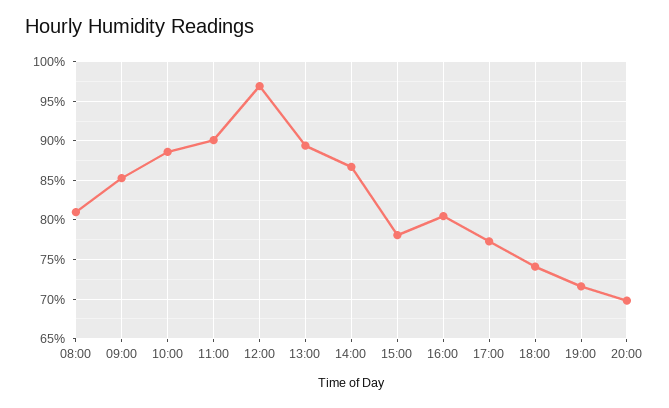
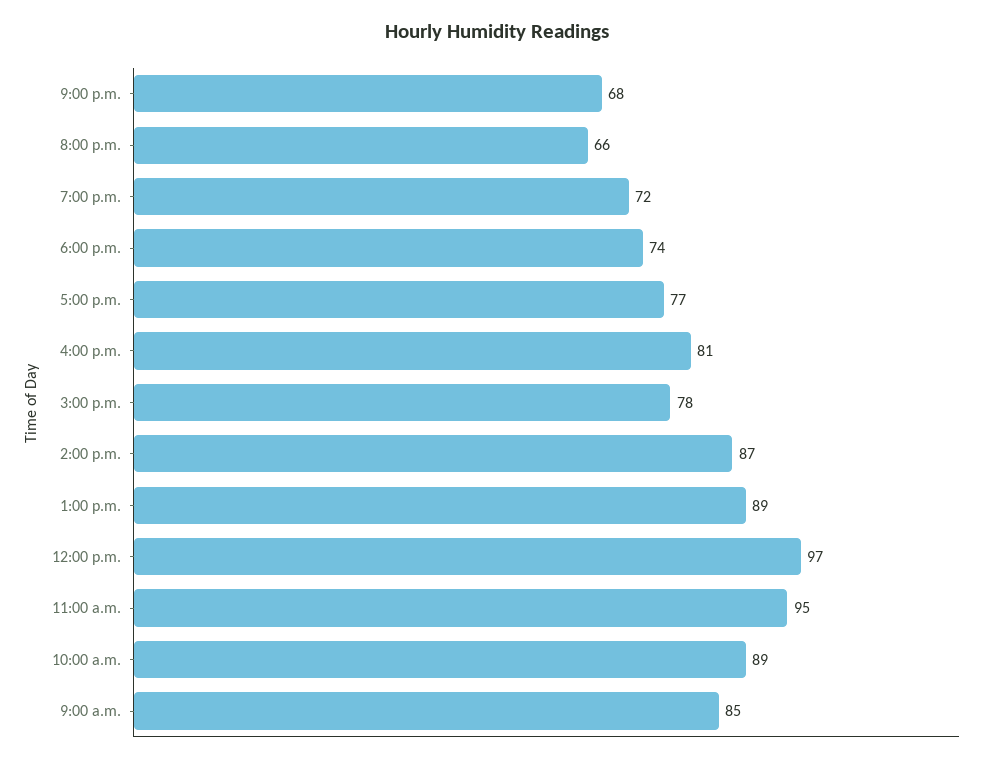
08:00: 81 -> none
11:00: 90 -> 95
20:00: 70 -> 66
9:00 p.m.: none -> 68

